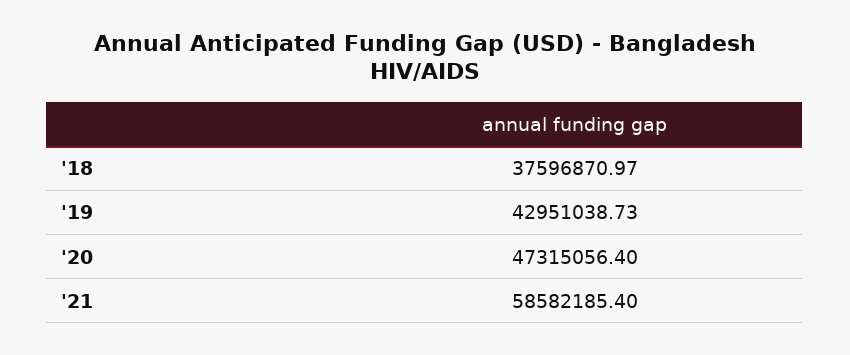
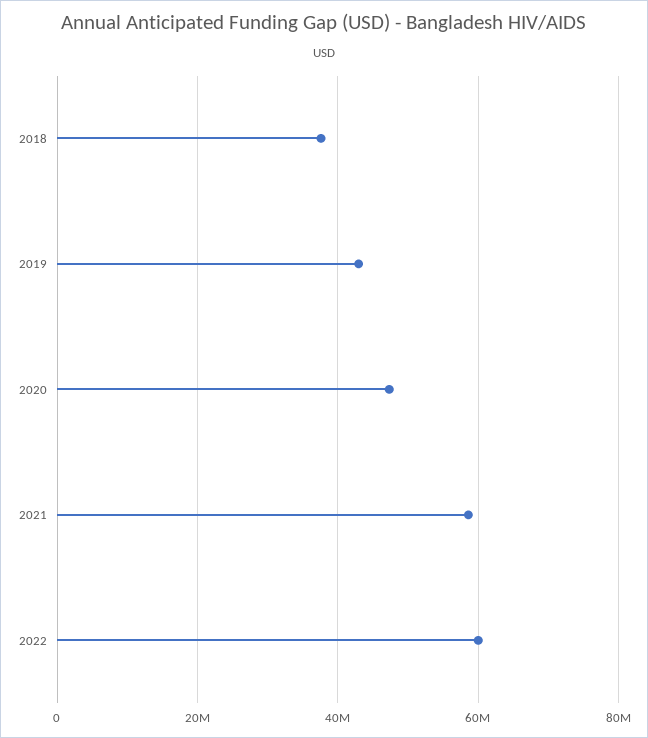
2022: none -> 60000000

